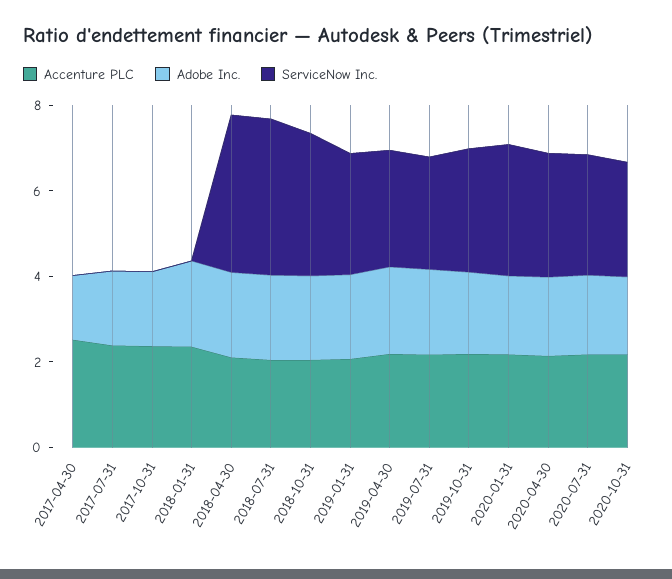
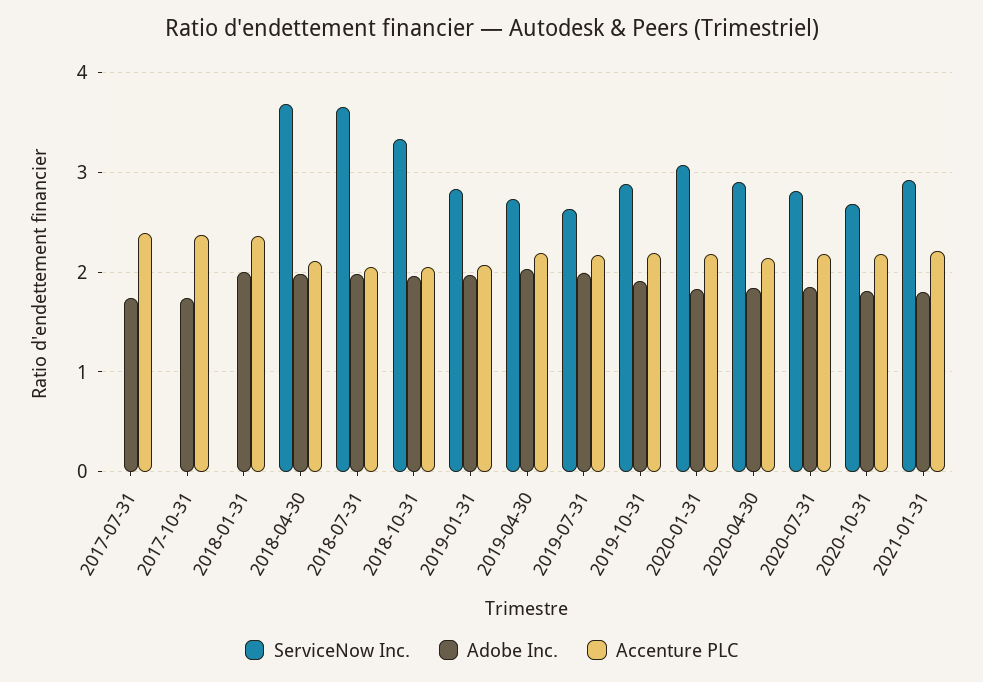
Accenture PLC, 2017-04-30: 2.5 -> none
Adobe Inc., 2017-04-30: 1.5 -> none
ServiceNow Inc., 2017-04-30: 0 -> none
ServiceNow Inc., 2021-01-31: none -> 2.9
Adobe Inc., 2021-01-31: none -> 1.8
Accenture PLC, 2021-01-31: none -> 2.2

